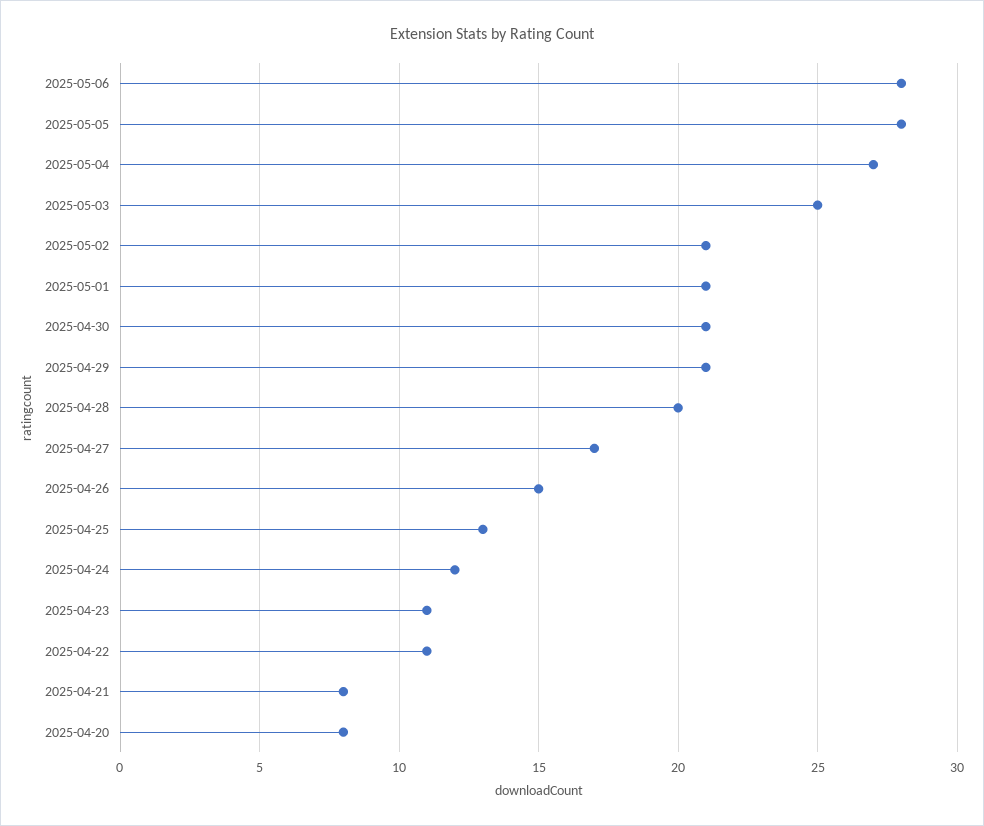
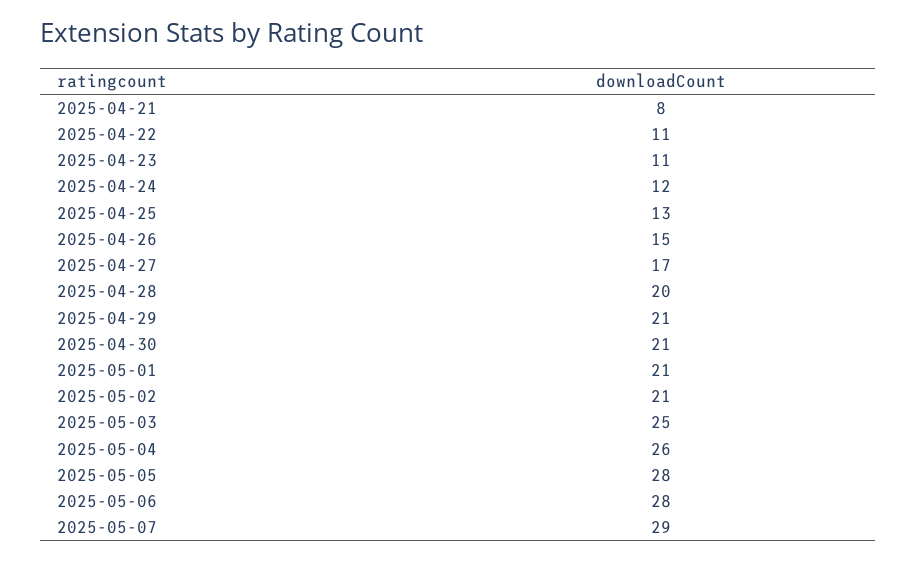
2025-05-04: 27 -> 26
2025-04-20: 8 -> none
2025-05-07: none -> 29

